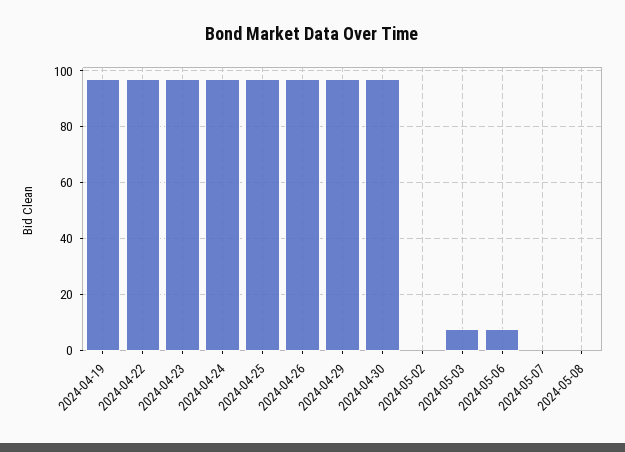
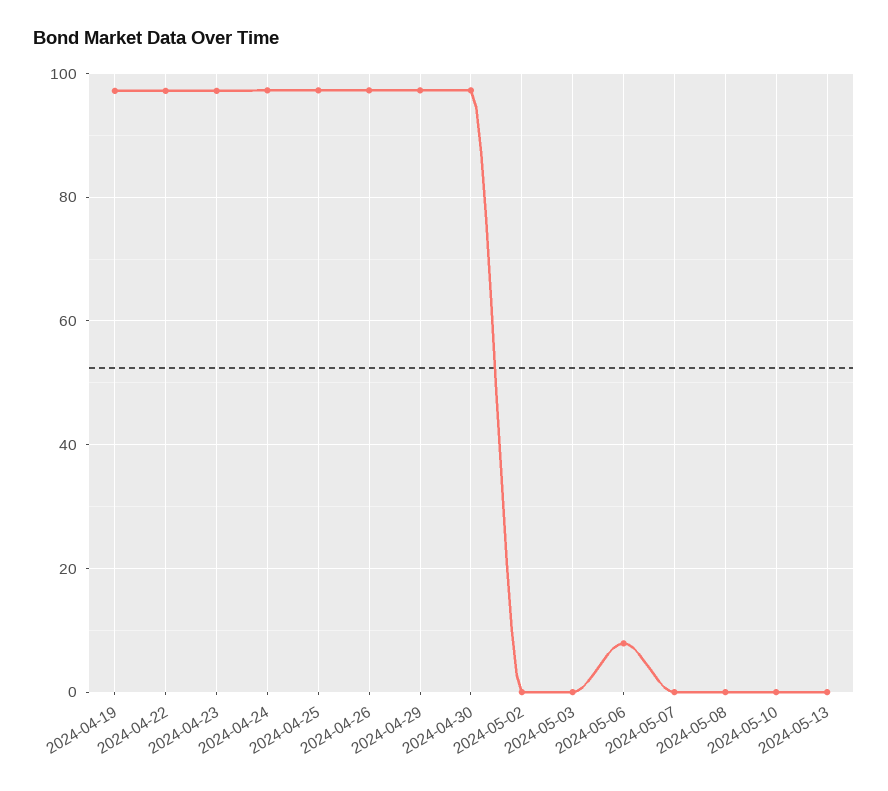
2024-05-03: 7.5 -> 0
2024-05-10: none -> 0
2024-05-13: none -> 0

